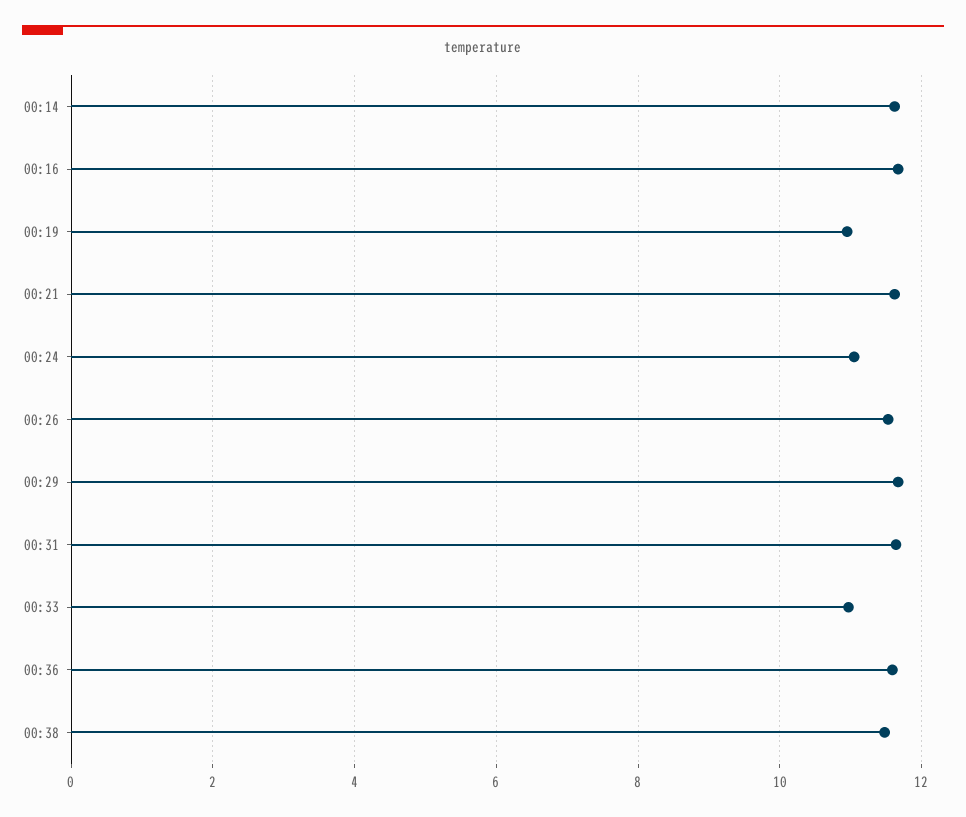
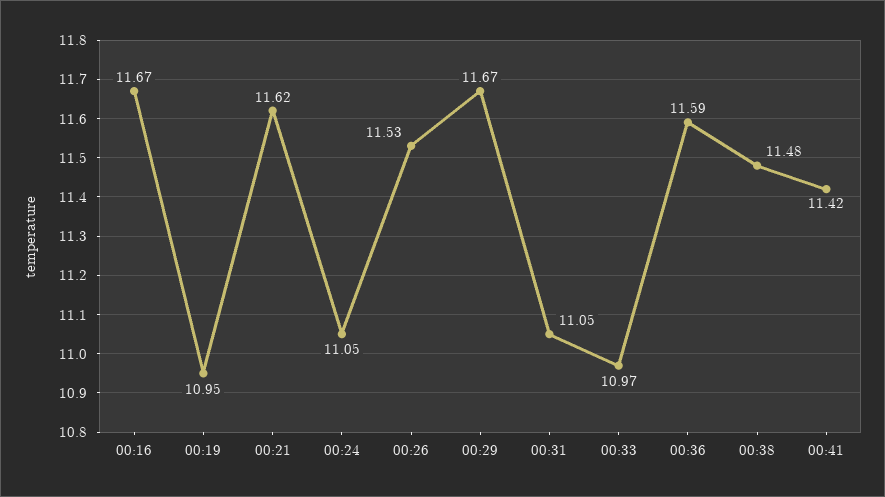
00:14: 11.6 -> none
00:31: 11.6 -> 11.05
00:41: none -> 11.42

